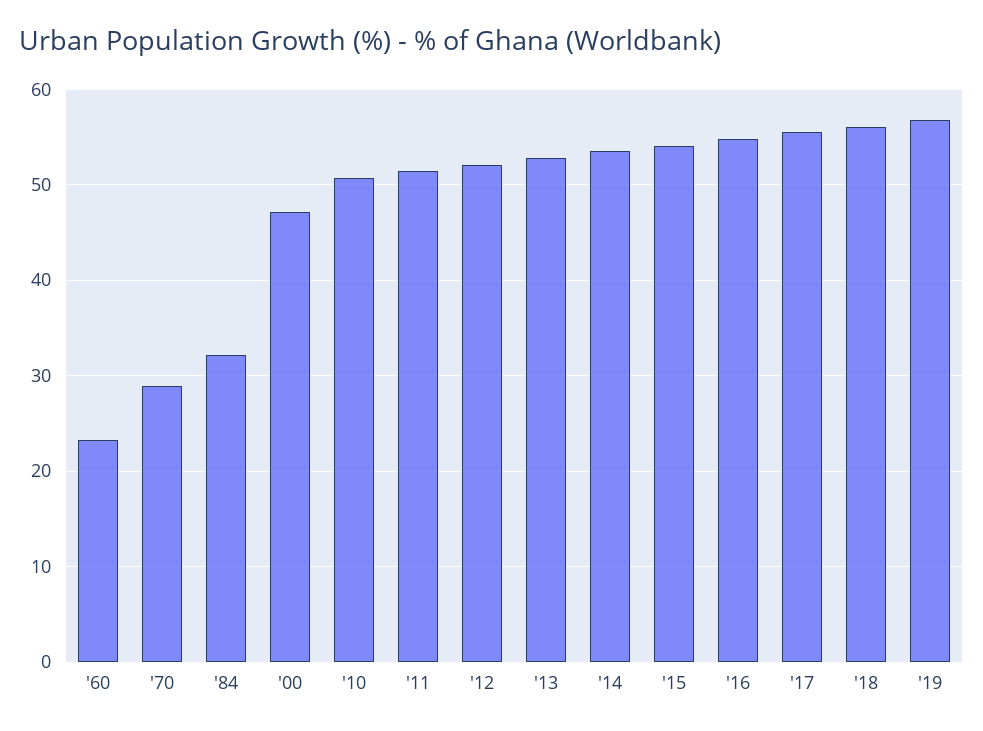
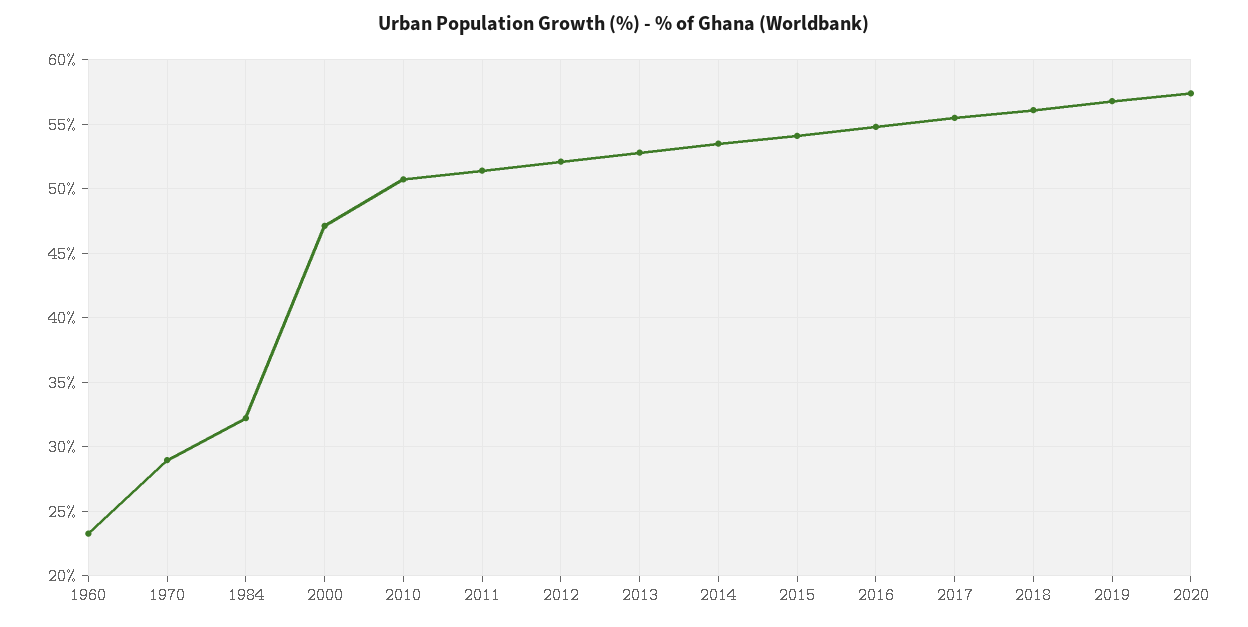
2020: none -> 57.5

